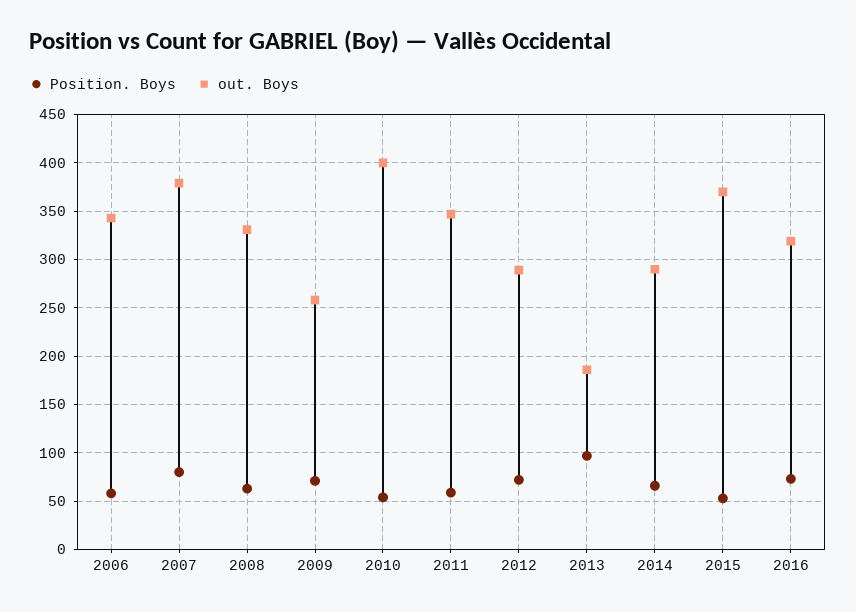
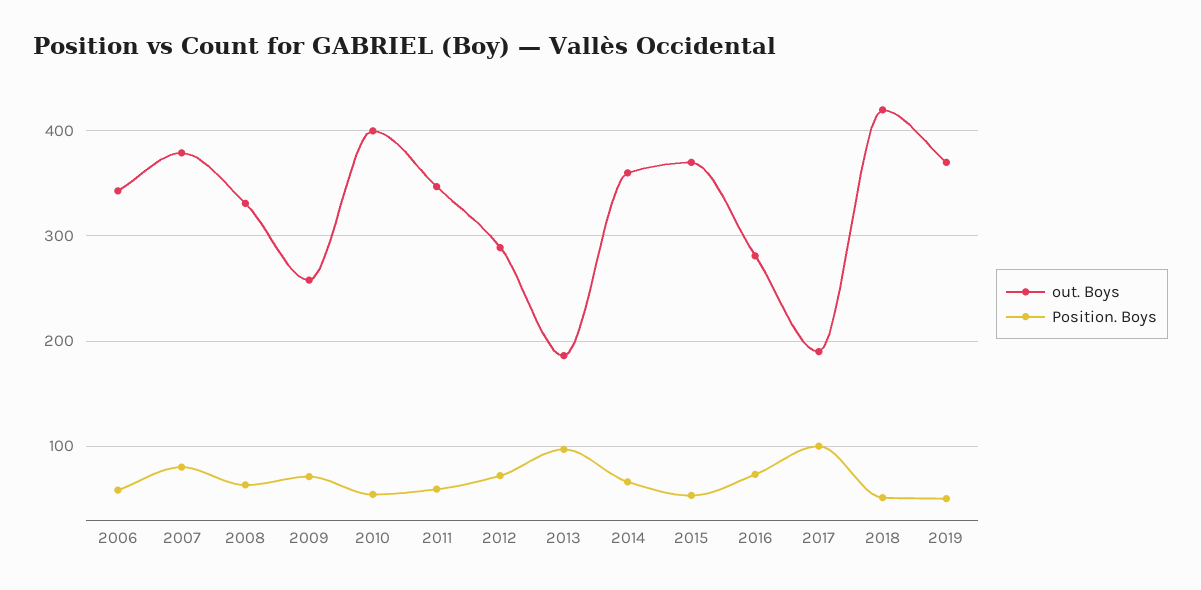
out. Boys, 2014: 290 -> 360
out. Boys, 2016: 320 -> 280
out. Boys, 2017: none -> 190
Position. Boys, 2017: none -> 100
out. Boys, 2018: none -> 420
Position. Boys, 2018: none -> 50
out. Boys, 2019: none -> 370
Position. Boys, 2019: none -> 50

